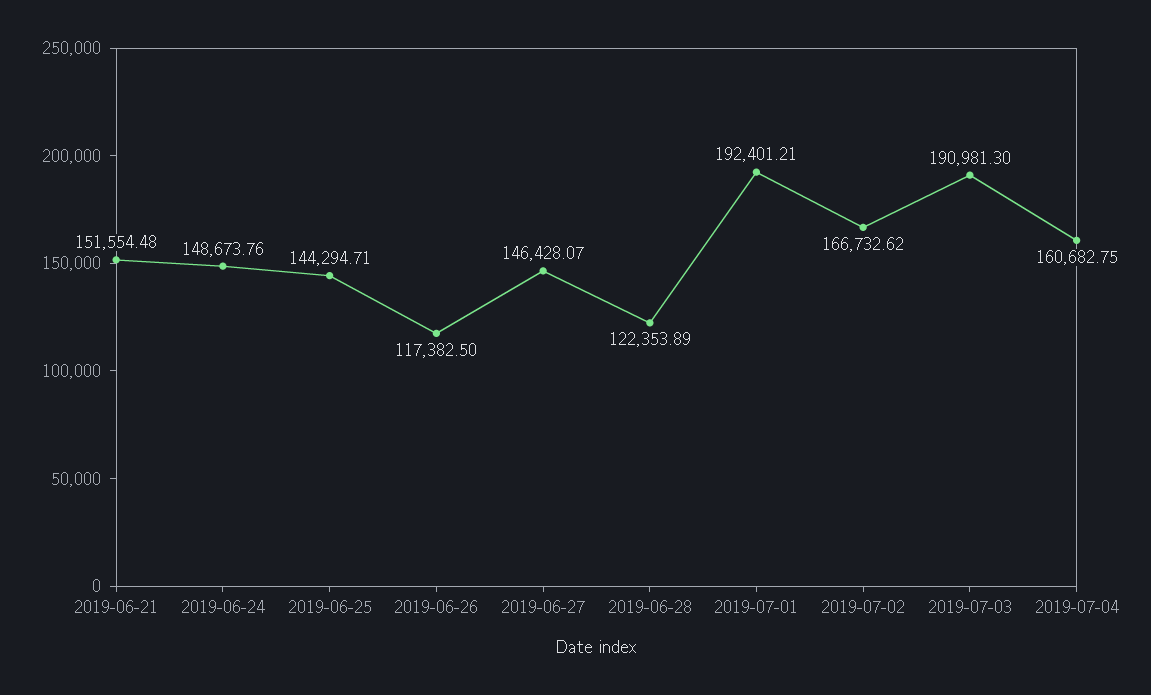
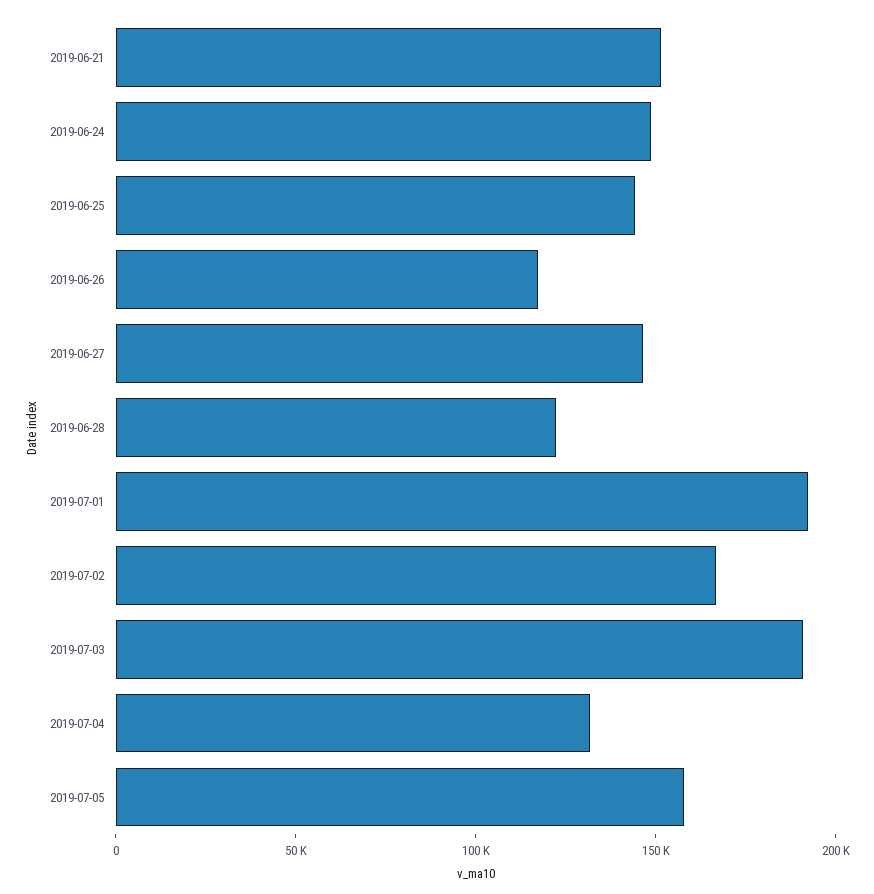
2019-07-04: 160682.75 -> 130000
2019-07-05: none -> 160000

